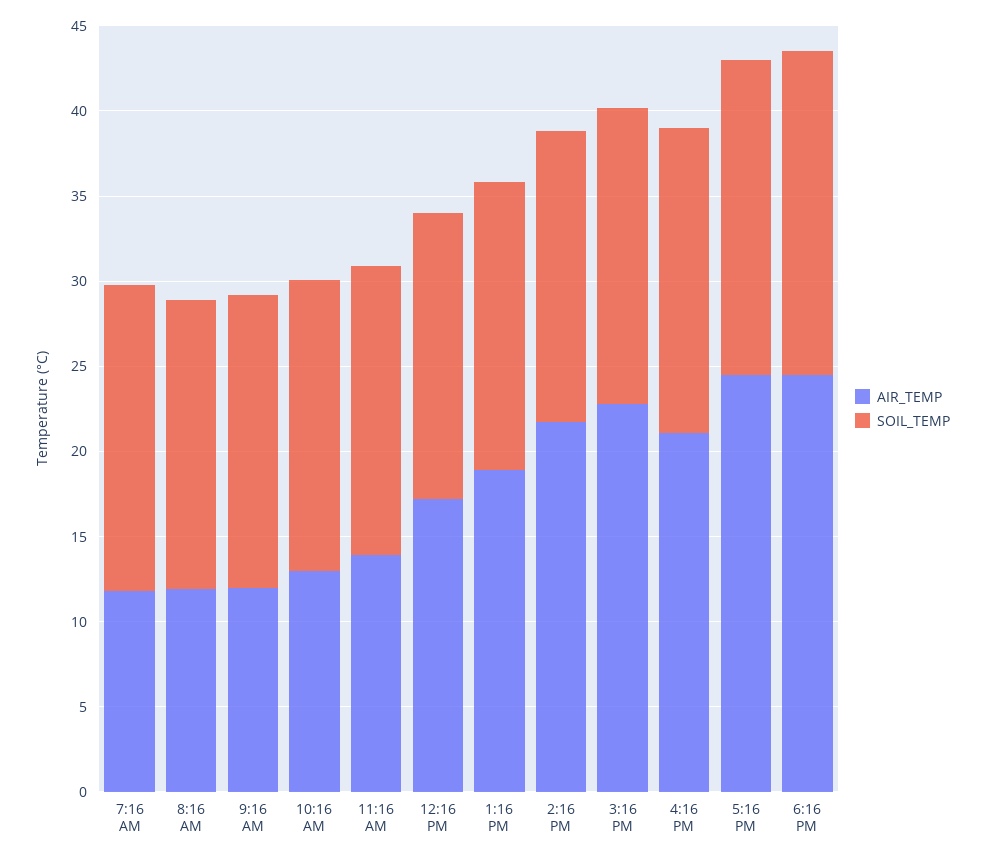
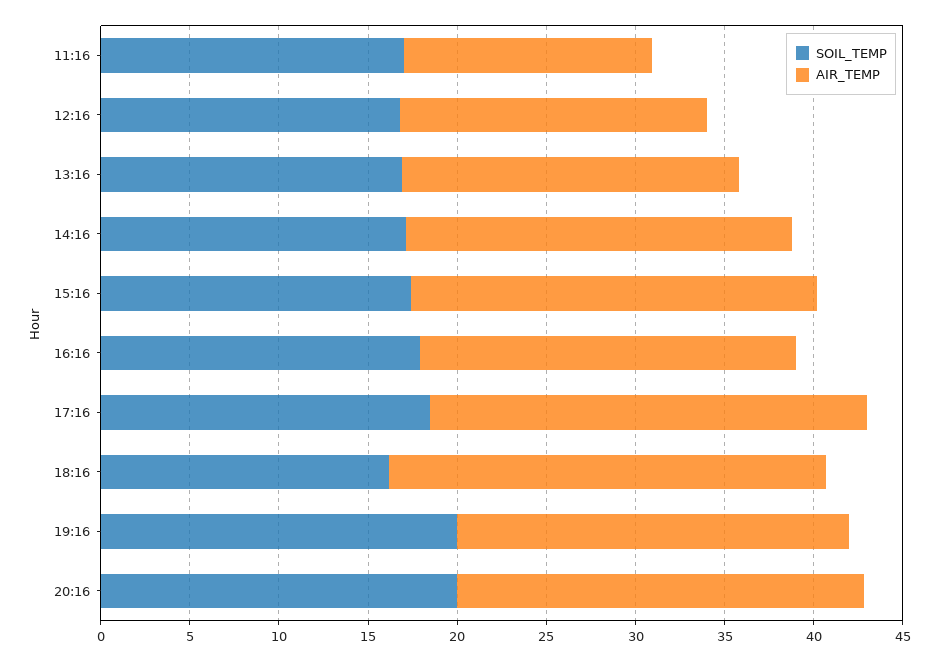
AIR_TEMP, 7:16 AM: 12 -> none
SOIL_TEMP, 7:16 AM: 18 -> none
AIR_TEMP, 8:16 AM: 12 -> none
SOIL_TEMP, 8:16 AM: 17 -> none
AIR_TEMP, 9:16 AM: 12 -> none
SOIL_TEMP, 9:16 AM: 17 -> none
AIR_TEMP, 10:16 AM: 13 -> none
SOIL_TEMP, 10:16 AM: 17 -> none
SOIL_TEMP, 6:16 PM: 19 -> 16
SOIL_TEMP, 19:16: none -> 20
AIR_TEMP, 19:16: none -> 22
SOIL_TEMP, 20:16: none -> 20
AIR_TEMP, 20:16: none -> 23

